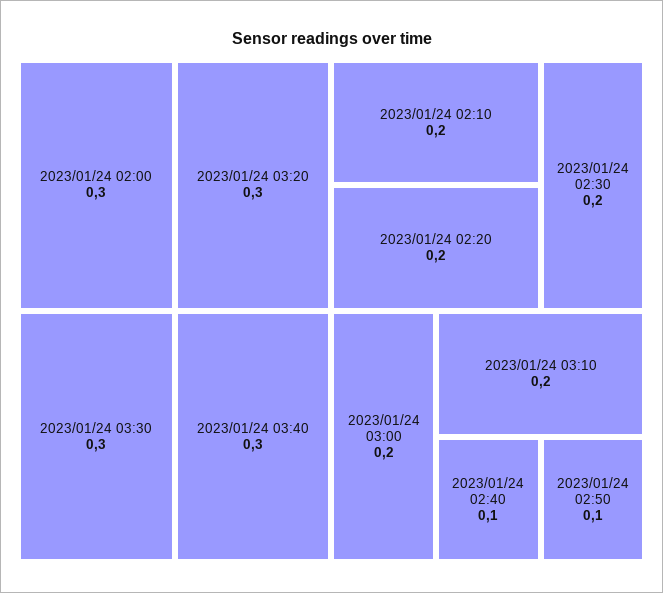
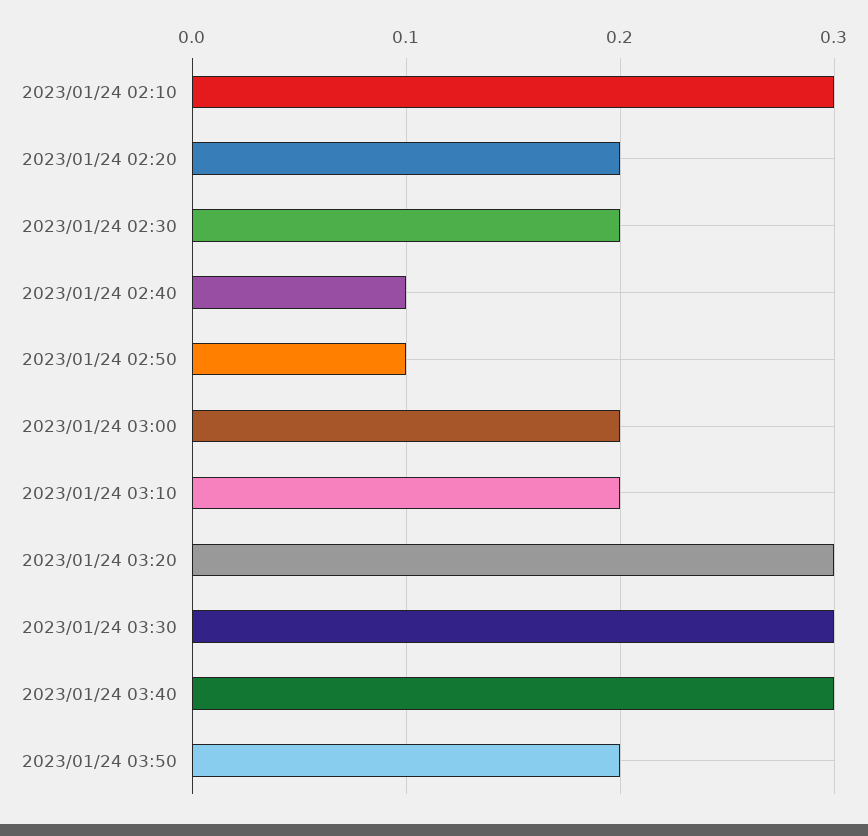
2023/01/24 02:00: 0.3 -> none
2023/01/24 02:10: 0.2 -> 0.3
2023/01/24 03:50: none -> 0.2

